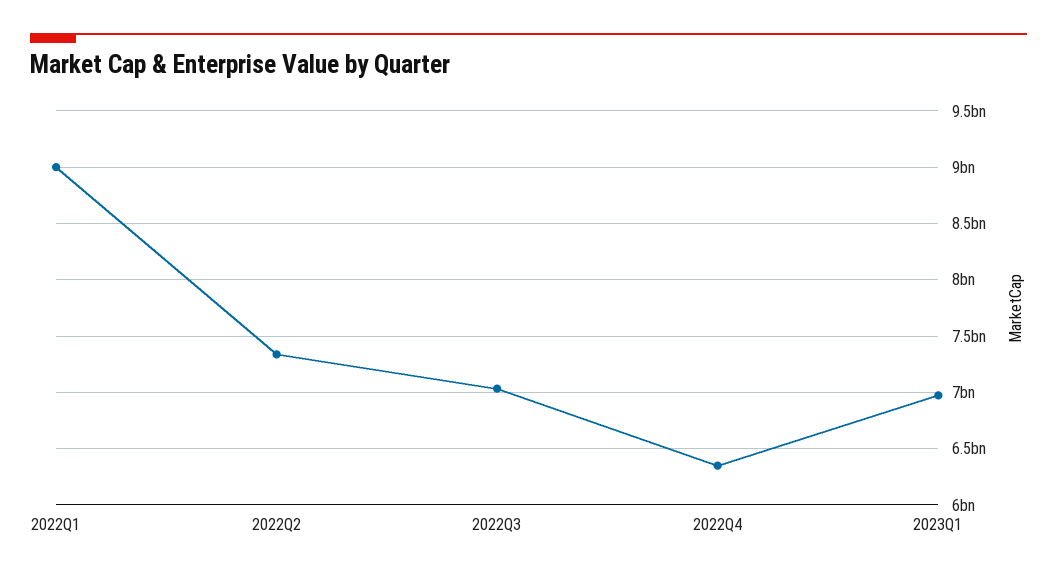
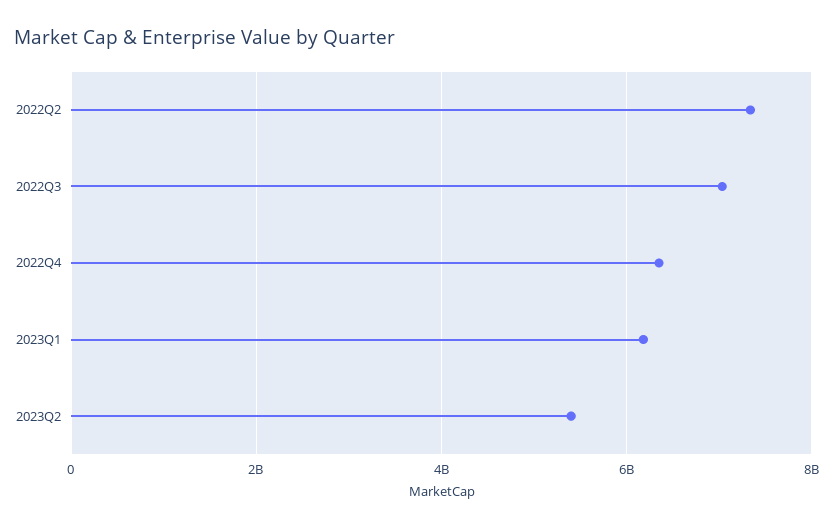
2022Q1: 9000000000 -> none
2023Q1: 7000000000 -> 6200000000
2023Q2: none -> 5400000000

